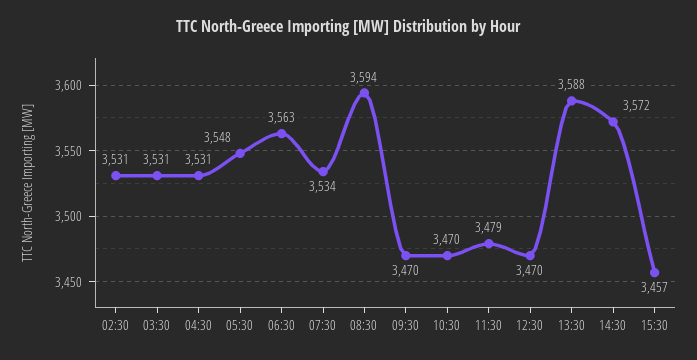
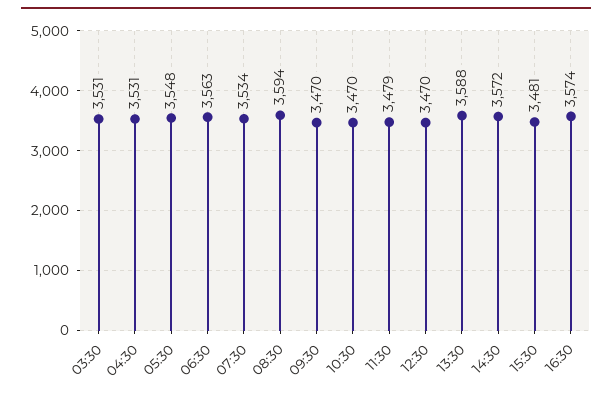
02:30: 3531 -> none
15:30: 3457 -> 3481
16:30: none -> 3574

